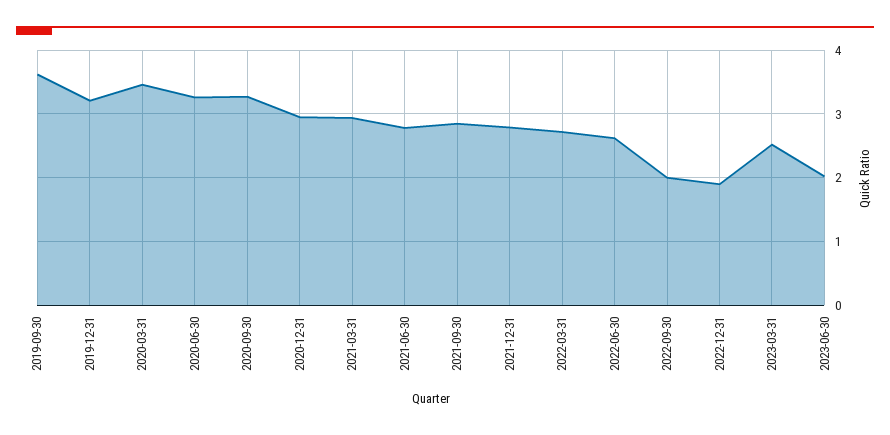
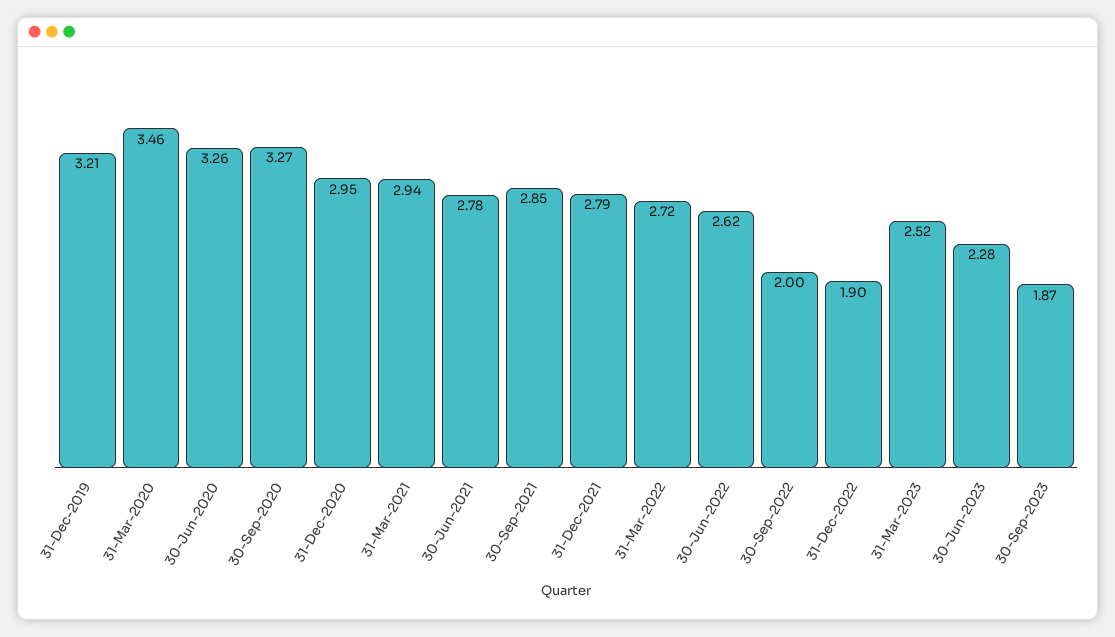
2019-09-30: 3.6 -> none
2023-06-30: 2 -> 2.28
30-Sep-2023: none -> 1.87

